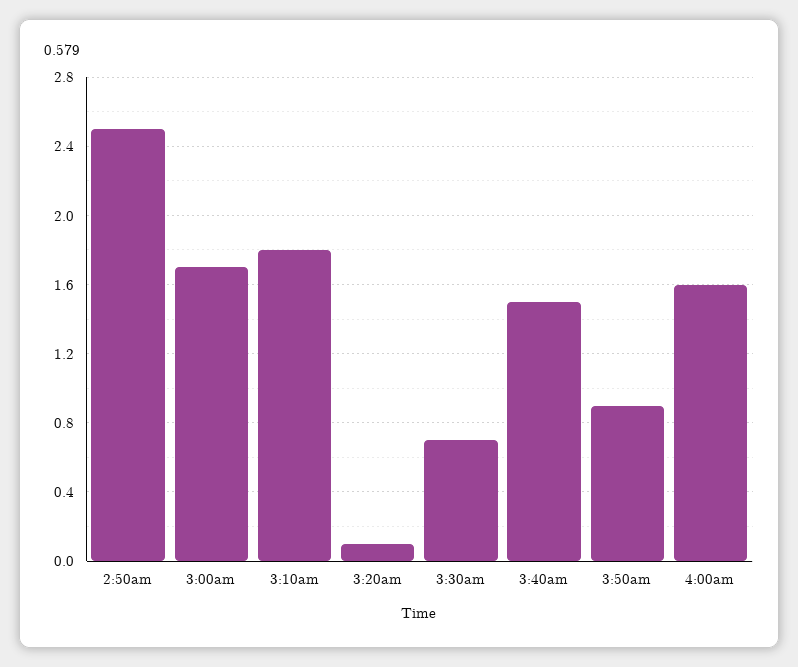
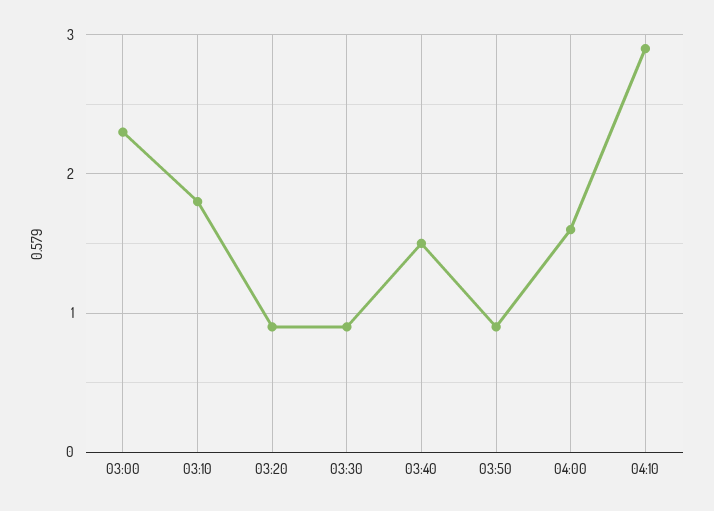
2:50am: 2.5 -> none
3:00am: 1.7 -> 2.3
3:20am: 0.1 -> 0.9
3:30am: 0.7 -> 0.9
04:10: none -> 2.9

